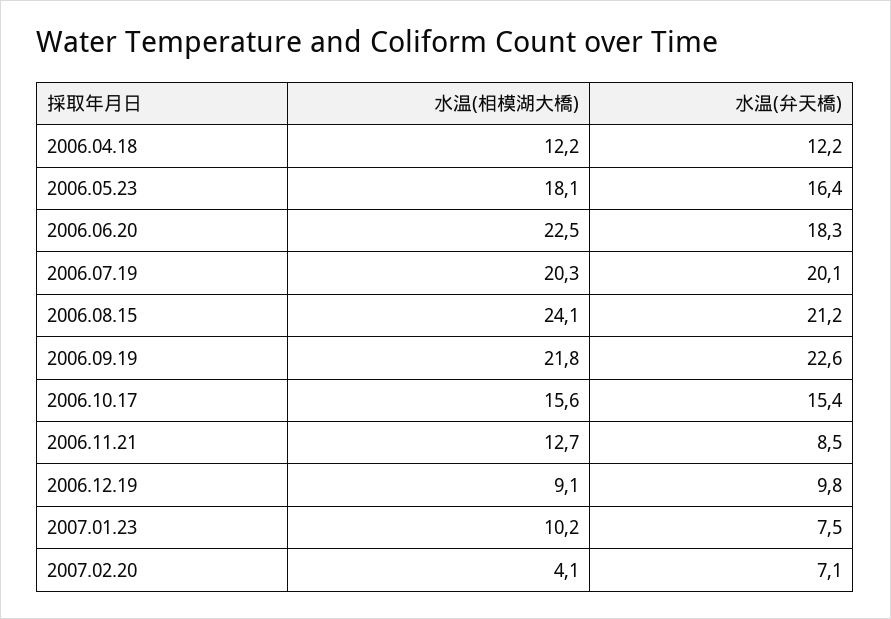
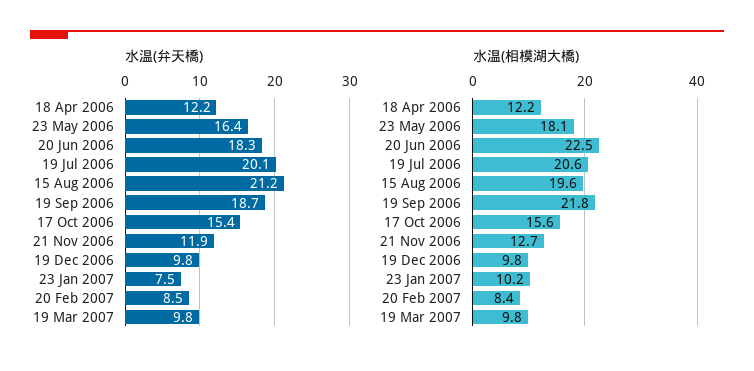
水温(相模湖大橋), 2006.07.19: 20.3 -> 20.6
水温(相模湖大橋), 2006.08.15: 24.1 -> 19.6
水温(弁天橋), 2006.09.19: 22.6 -> 18.7
水温(弁天橋), 2006.11.21: 8.5 -> 11.9
水温(相模湖大橋), 2006.12.19: 9.1 -> 9.8
水温(相模湖大橋), 2007.02.20: 4.1 -> 8.4
水温(弁天橋), 2007.02.20: 7.1 -> 8.5
水温(弁天橋), 19 Mar 2007: none -> 9.8
水温(相模湖大橋), 19 Mar 2007: none -> 9.8

